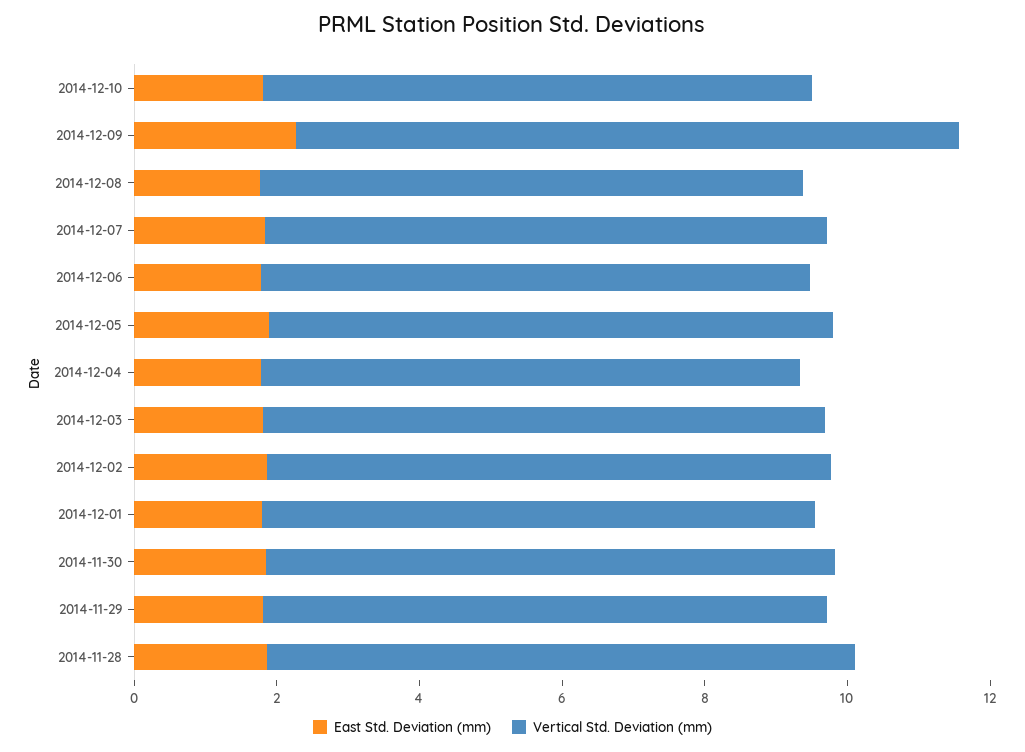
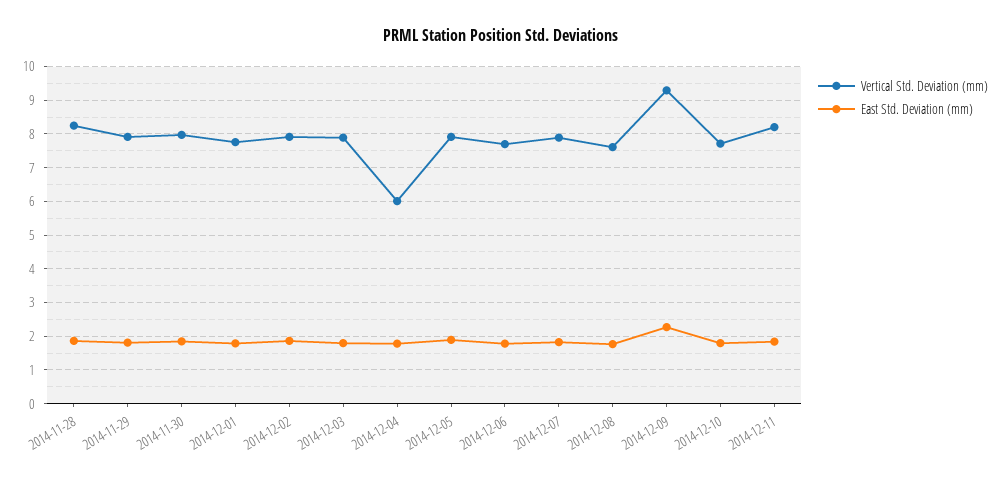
Vertical Std. Deviation (mm), 2014-12-04: 7.5 -> 6
Vertical Std. Deviation (mm), 2014-12-11: none -> 8.2
East Std. Deviation (mm), 2014-12-11: none -> 1.8

